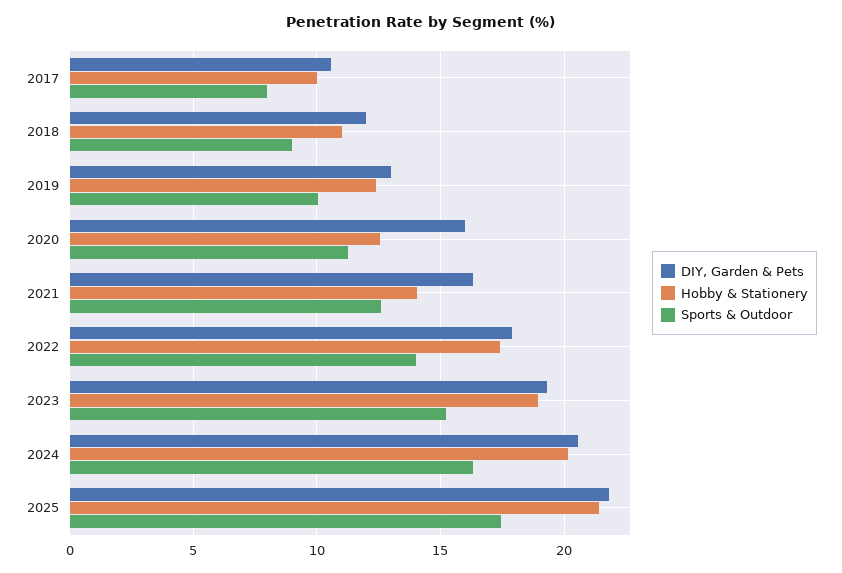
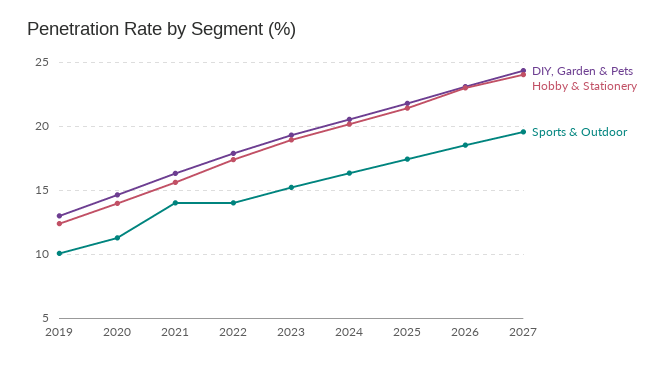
DIY, Garden & Pets, 2017: 10.5 -> none
Hobby & Stationery, 2017: 10 -> none
Sports & Outdoor, 2017: 8 -> none
DIY, Garden & Pets, 2018: 12 -> none
Hobby & Stationery, 2018: 11 -> none
Sports & Outdoor, 2018: 9 -> none
DIY, Garden & Pets, 2020: 16 -> 14.5
Hobby & Stationery, 2020: 12.5 -> 14
Hobby & Stationery, 2021: 14 -> 15.5
Sports & Outdoor, 2021: 12.5 -> 14
DIY, Garden & Pets, 2026: none -> 23
Hobby & Stationery, 2026: none -> 23
Sports & Outdoor, 2026: none -> 18.5
DIY, Garden & Pets, 2027: none -> 24.5
Hobby & Stationery, 2027: none -> 24
Sports & Outdoor, 2027: none -> 19.5

